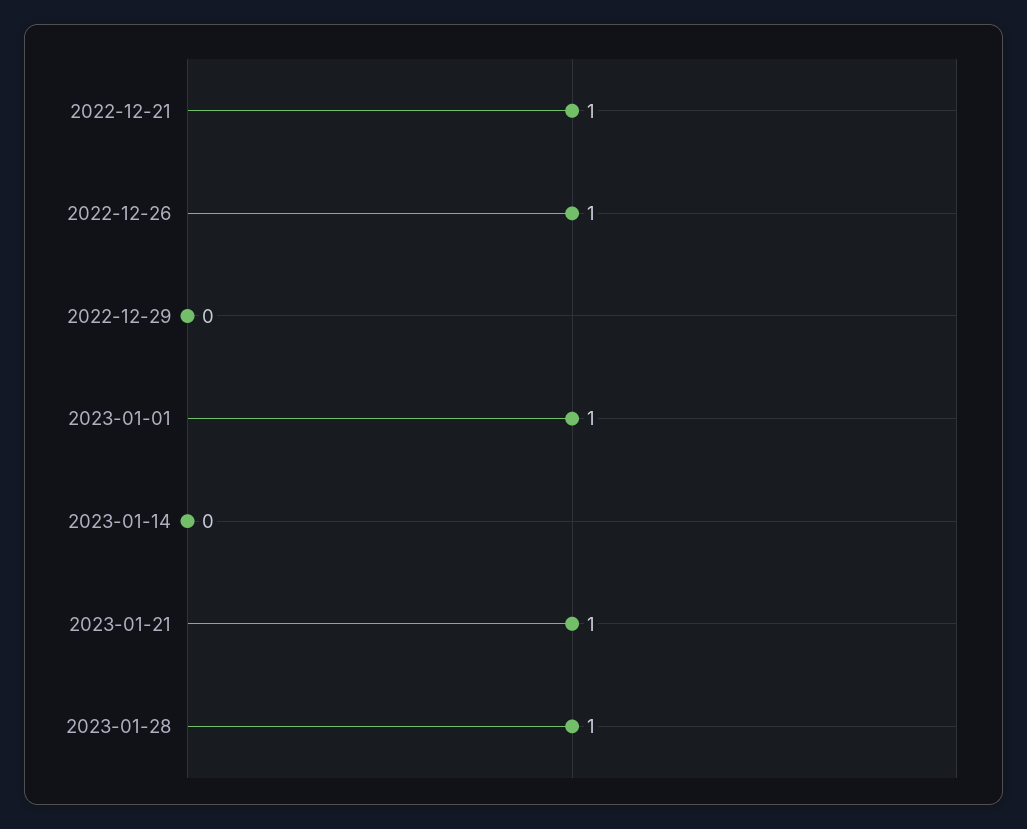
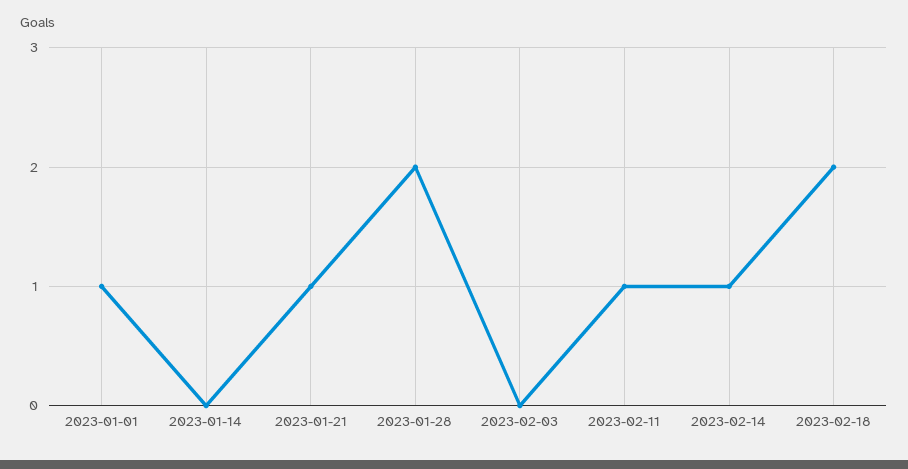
2022-12-21: 1 -> none
2022-12-26: 1 -> none
2022-12-29: 0 -> none
2023-01-28: 1 -> 2
2023-02-03: none -> 0
2023-02-11: none -> 1
2023-02-14: none -> 1
2023-02-18: none -> 2

